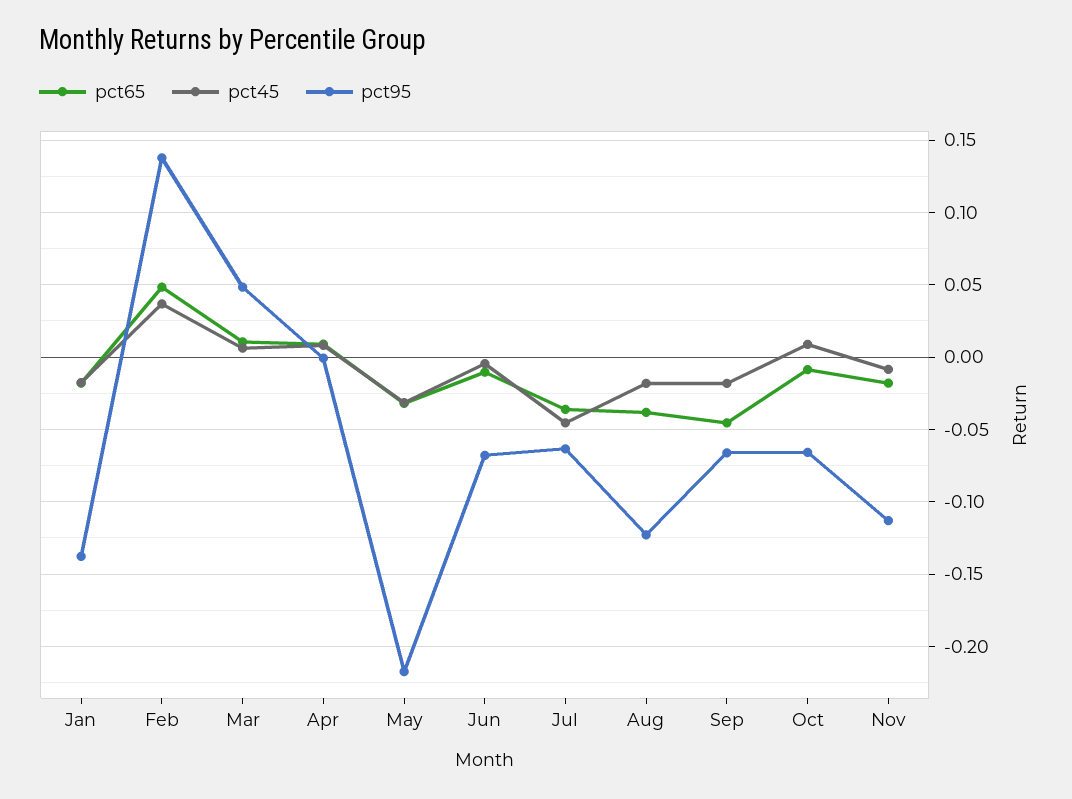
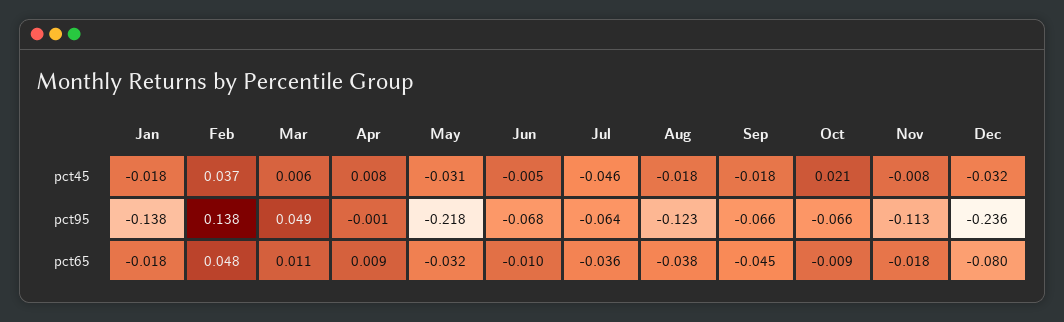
pct45, Oct: 0.01 -> 0.021
pct45, Dec: none -> -0.032
pct95, Dec: none -> -0.236
pct65, Dec: none -> -0.08

